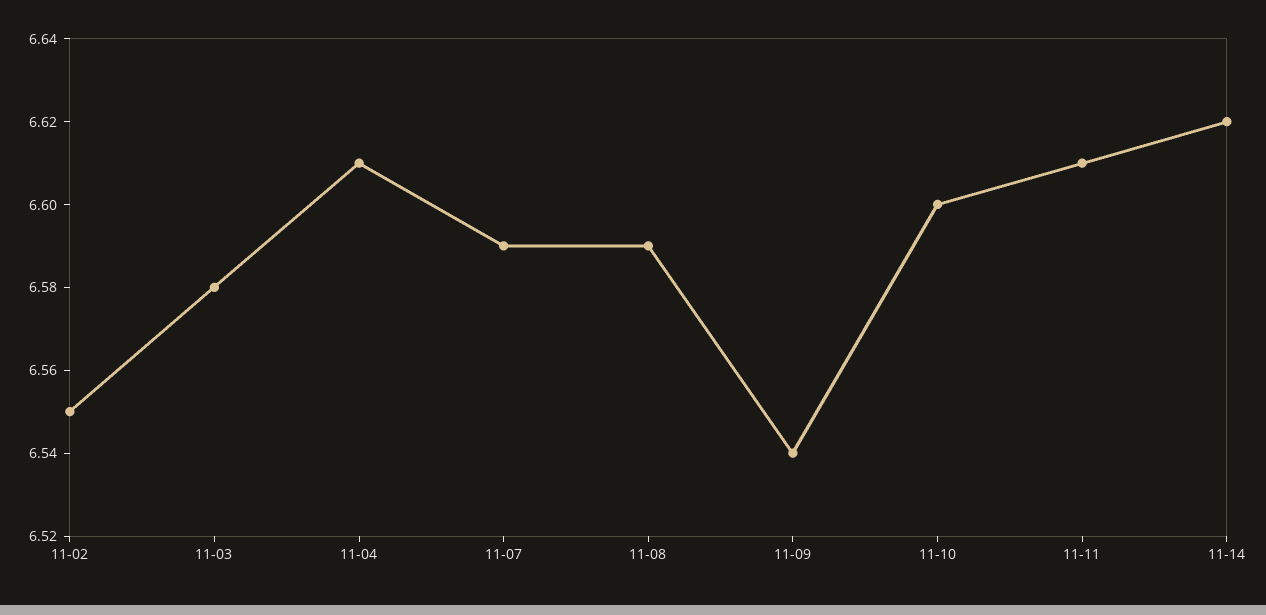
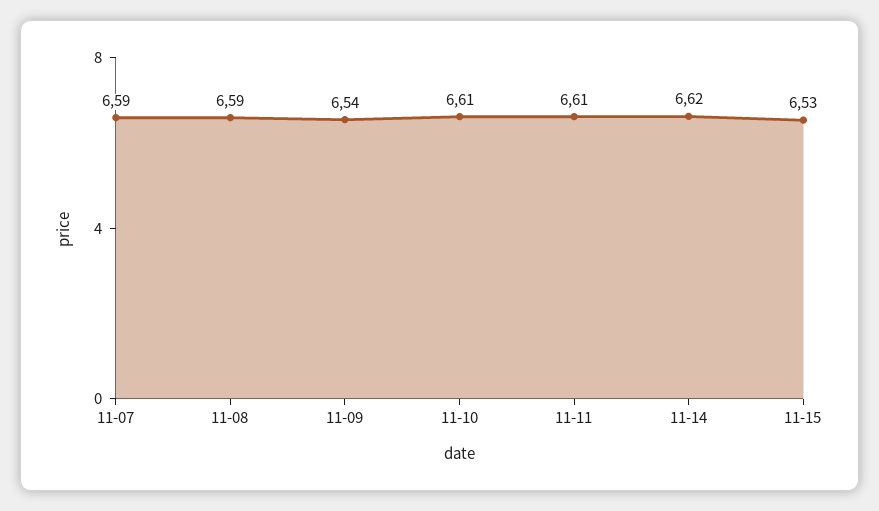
11-02: 6.55 -> none
11-03: 6.58 -> none
11-04: 6.61 -> none
11-10: 6.6 -> 6.61
11-15: none -> 6.53

